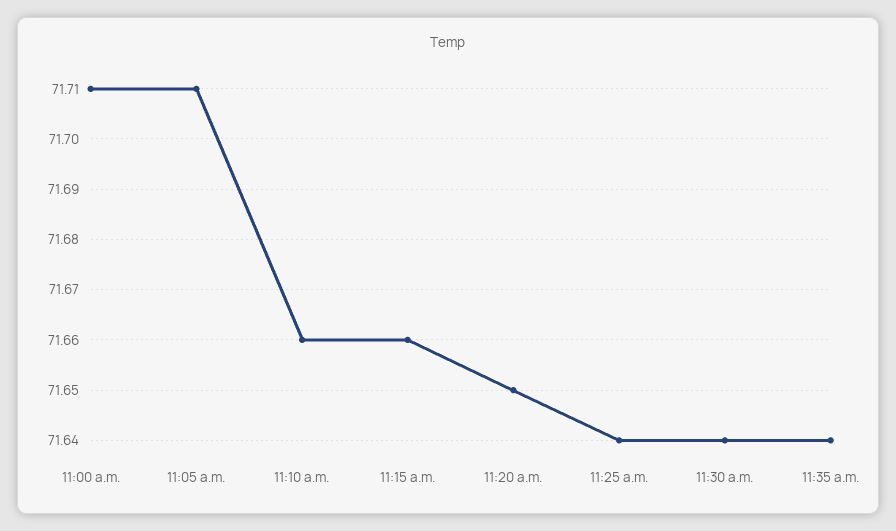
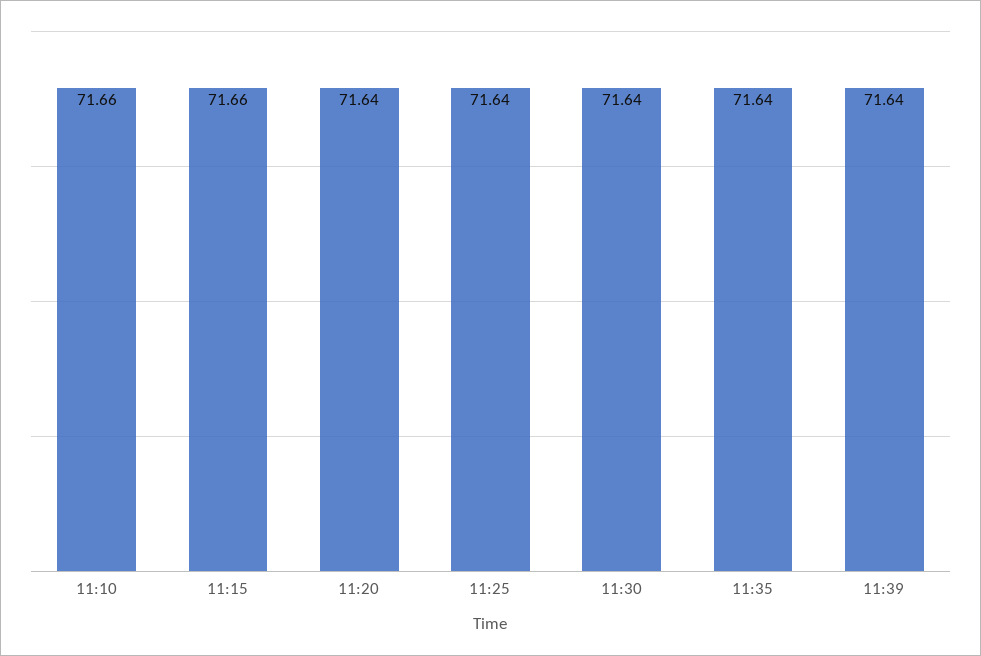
11:00 a.m.: 71.71 -> none
11:05 a.m.: 71.71 -> none
11:20 a.m.: 71.65 -> 71.64
11:39: none -> 71.64

